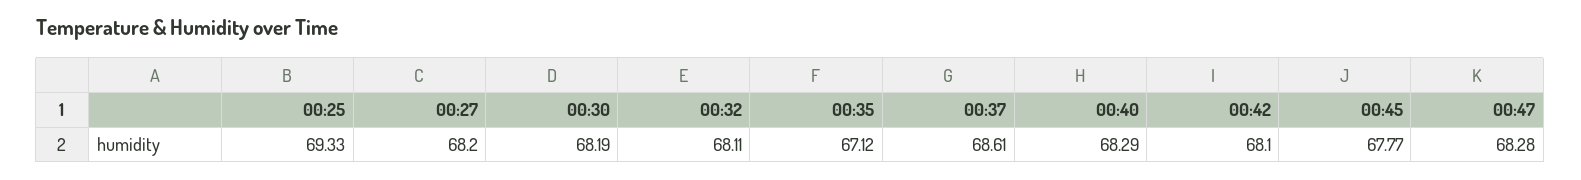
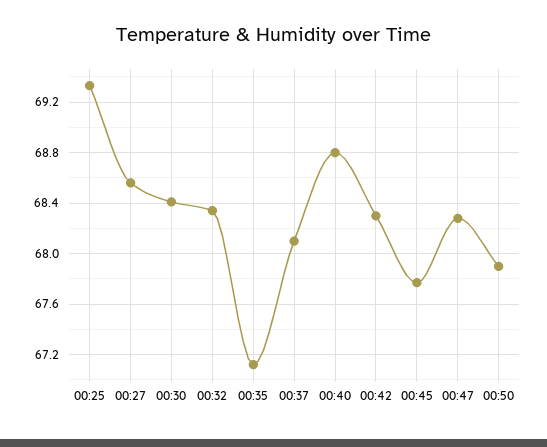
00:27: 68.2 -> 68.55
00:30: 68.19 -> 68.4
00:32: 68.11 -> 68.35
00:37: 68.61 -> 68.1
00:40: 68.29 -> 68.8
00:42: 68.1 -> 68.3
00:50: none -> 67.9

